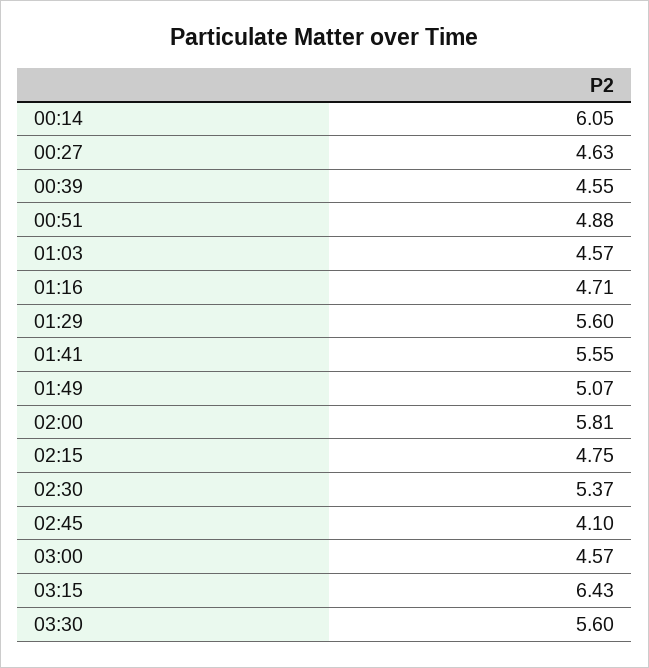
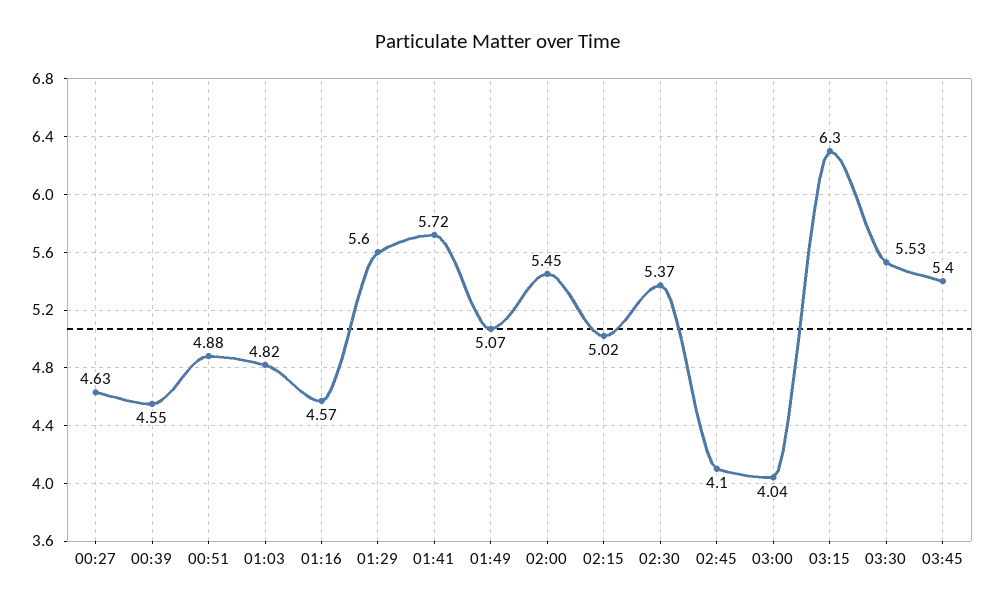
00:14: 6.05 -> none
01:03: 4.57 -> 4.82
01:16: 4.71 -> 4.57
01:41: 5.55 -> 5.72
02:00: 5.81 -> 5.45
02:15: 4.75 -> 5.02
03:00: 4.57 -> 4.04
03:15: 6.43 -> 6.3
03:30: 5.6 -> 5.53
03:45: none -> 5.4

